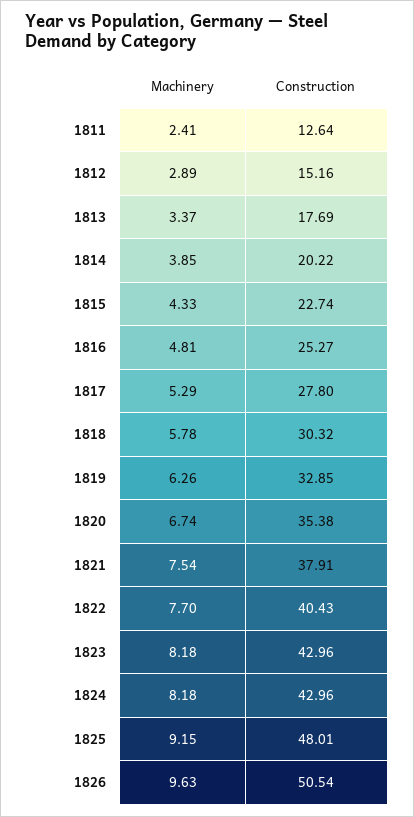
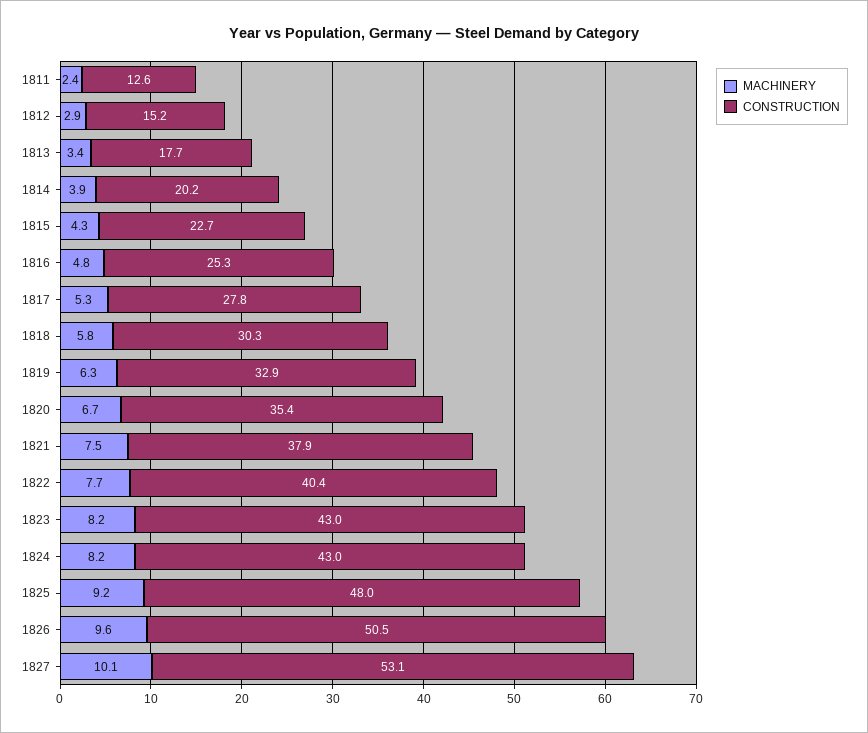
Machinery, 1827: none -> 10.1
Construction, 1827: none -> 53.1

